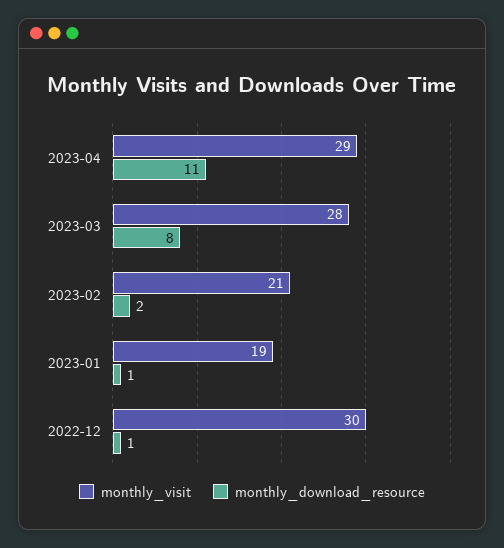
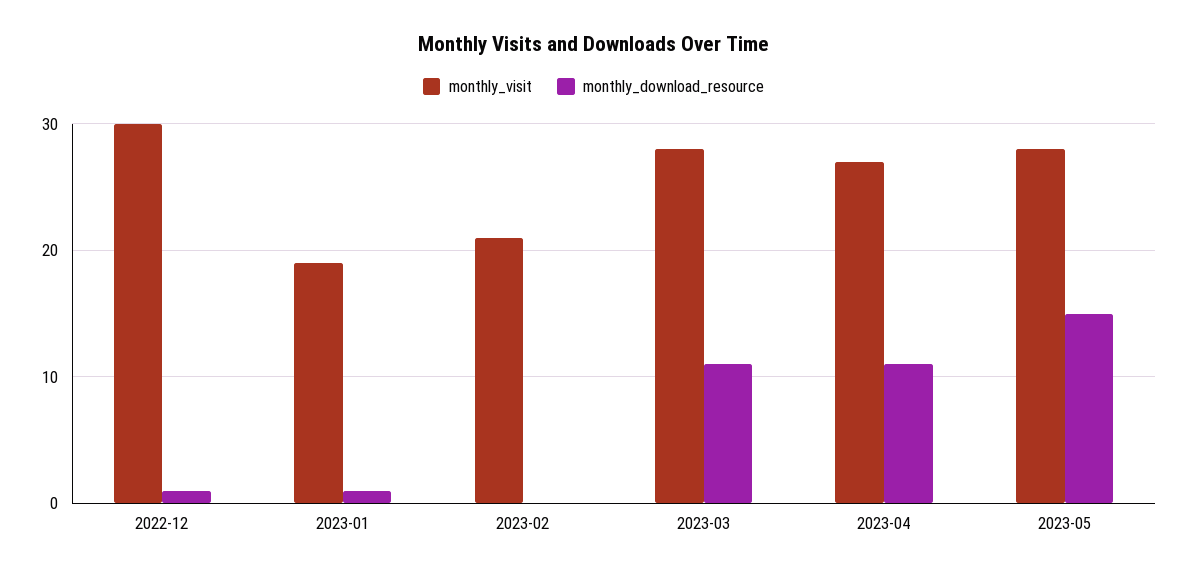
monthly_visit, 2023-04: 29 -> 27
monthly_download_resource, 2023-03: 8 -> 11
monthly_download_resource, 2023-02: 2 -> 0
monthly_visit, 2023-05: none -> 28
monthly_download_resource, 2023-05: none -> 15

